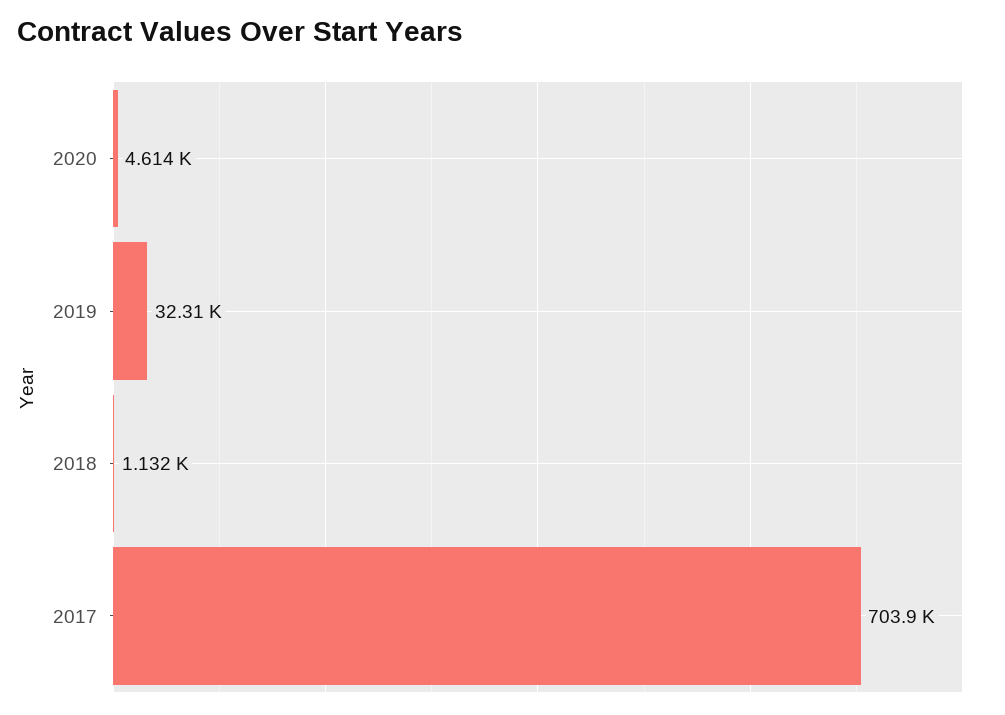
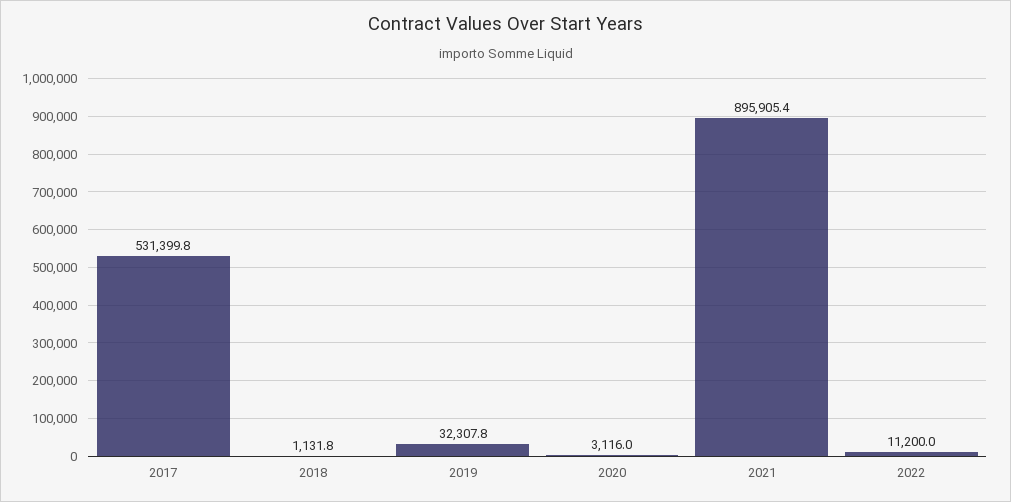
2020: 4614 -> 3116
2017: 703900 -> 531399.8
2021: none -> 895905.4
2022: none -> 11200

